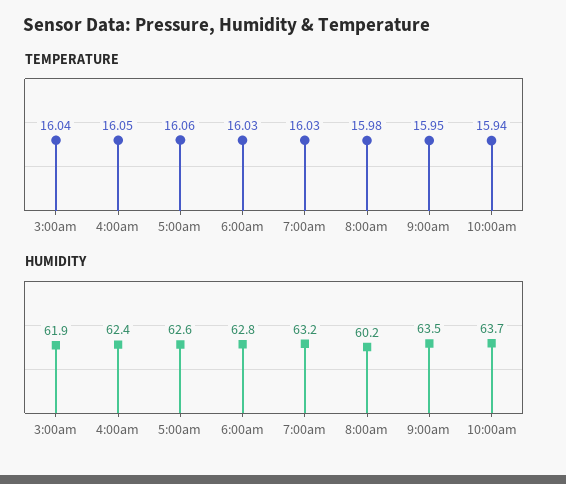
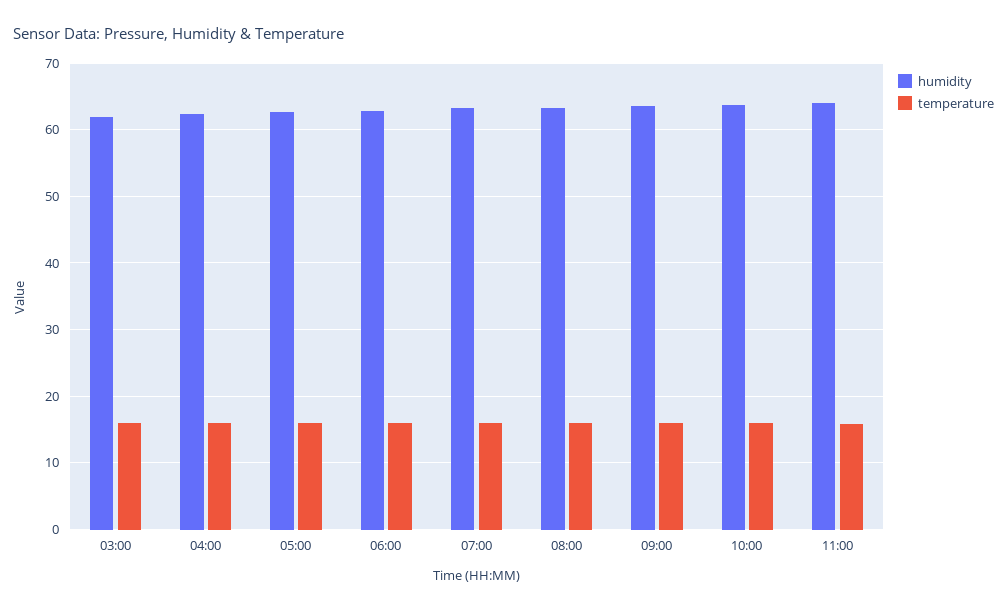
HUMIDITY, 8:00am: 60.2 -> 63
HUMIDITY, 11:00: none -> 64
TEMPERATURE, 11:00: none -> 16

